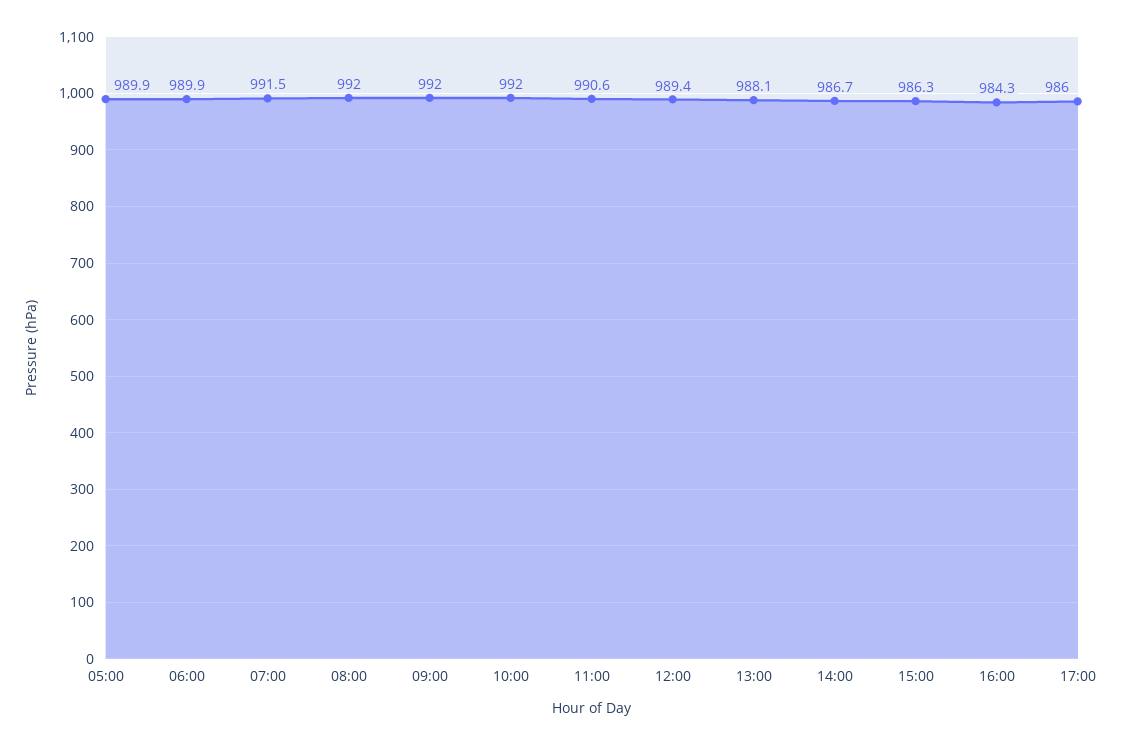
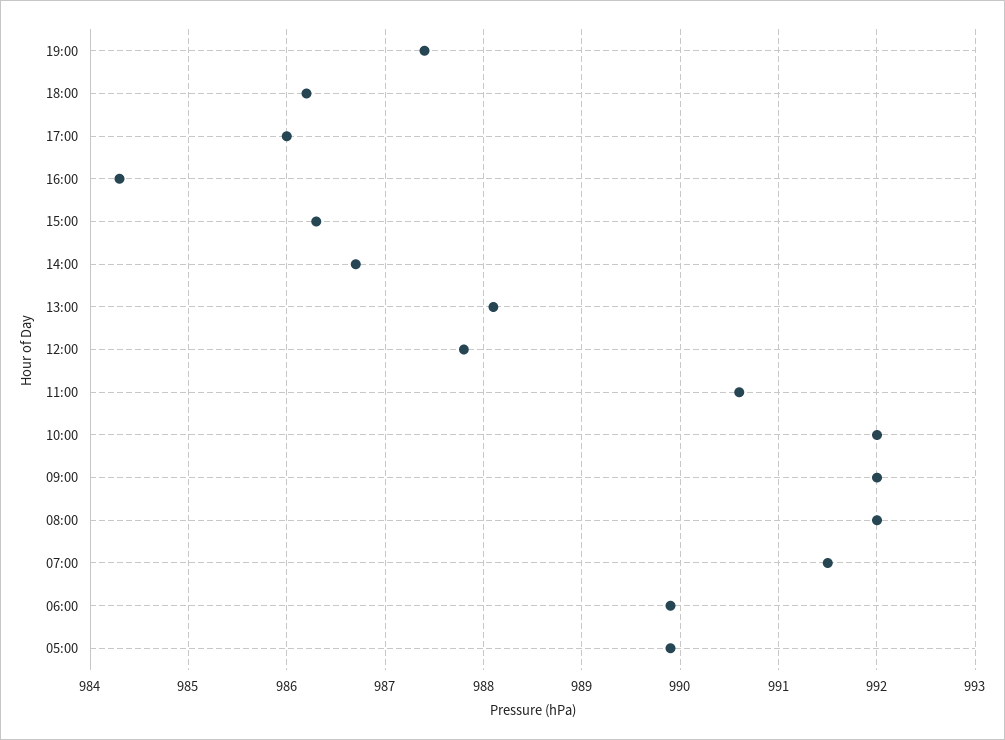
12:00: 989.4 -> 987.8
19:00: none -> 987.4
18:00: none -> 986.2

